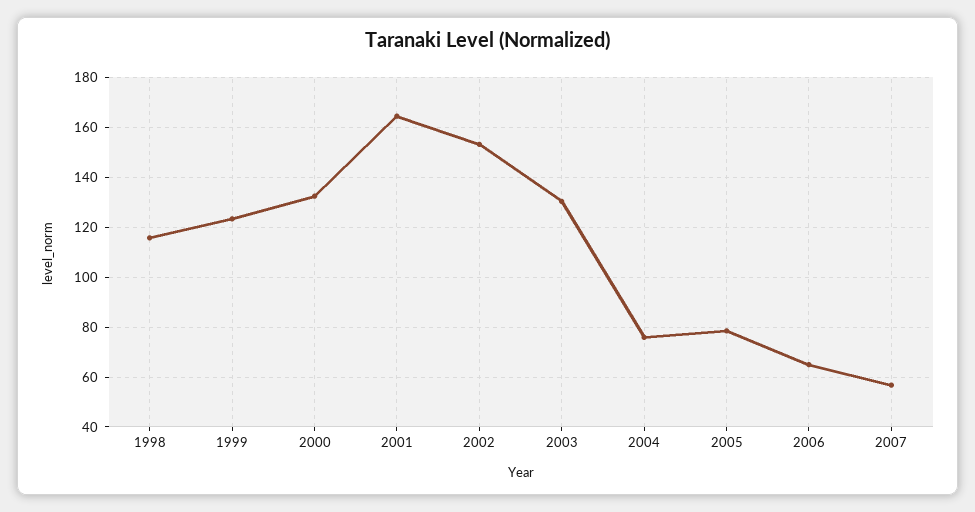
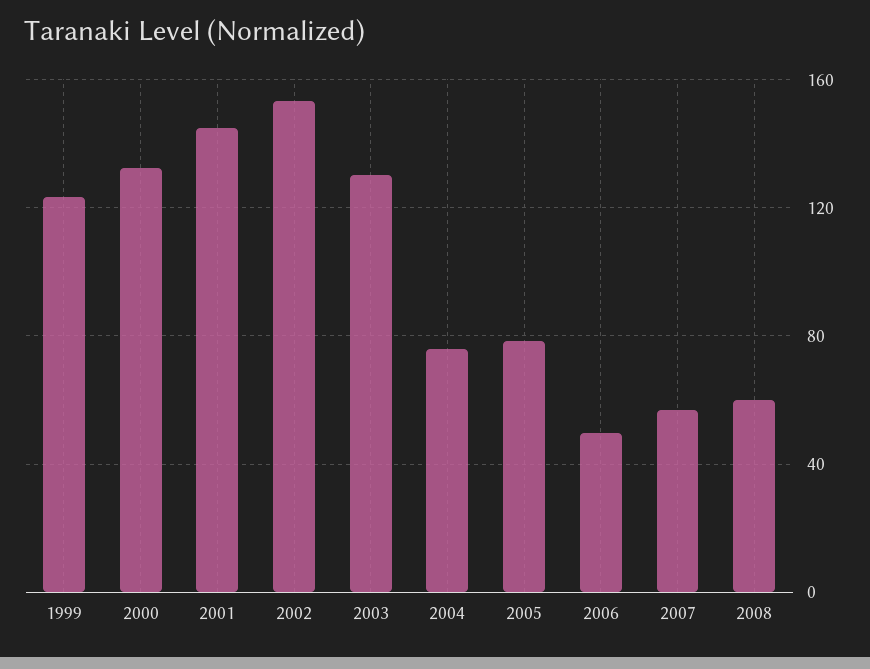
1998: 115 -> none
2001: 165 -> 145
2006: 65 -> 50
2008: none -> 60

